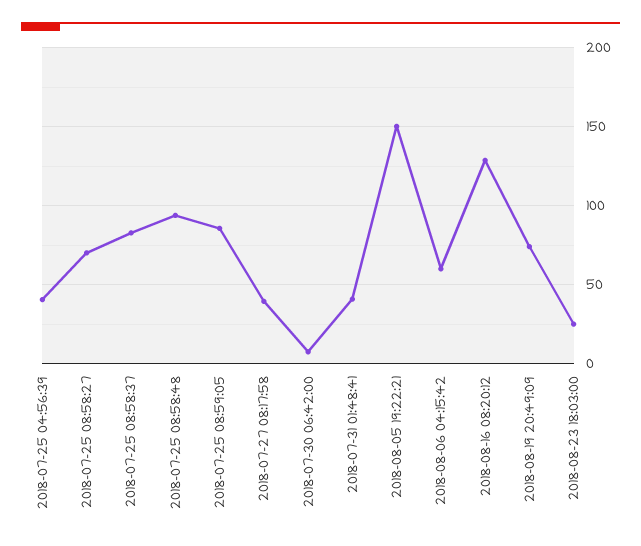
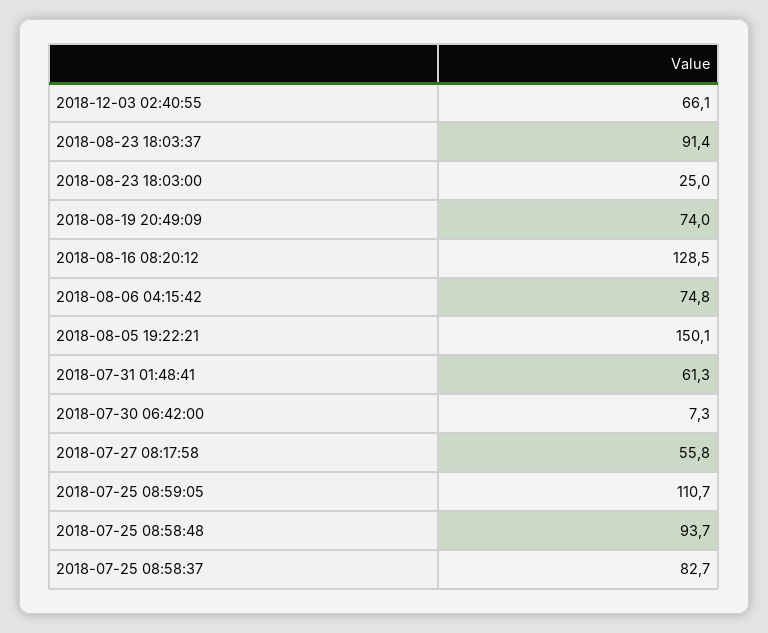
2018-07-25 04:56:39: 40 -> none
2018-07-25 08:58:27: 70 -> none
2018-07-25 08:59:05: 85 -> 110.7
2018-07-27 08:17:58: 40 -> 55.8
2018-07-31 01:48:41: 40 -> 61.3
2018-08-06 04:15:42: 60 -> 74.8
2018-12-03 02:40:55: none -> 66.1
2018-08-23 18:03:37: none -> 91.4

